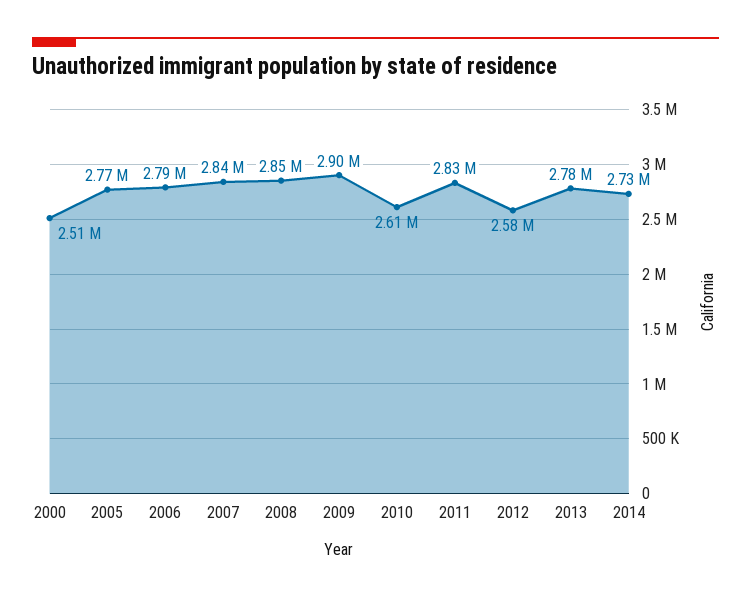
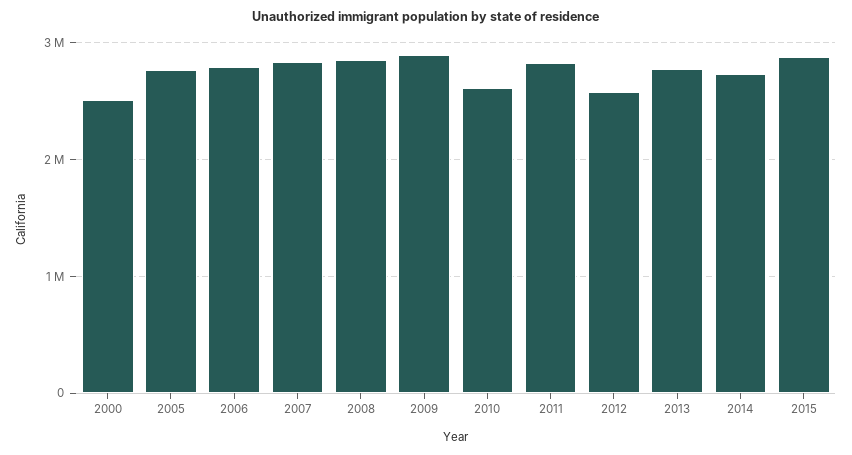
2015: none -> 2900000

